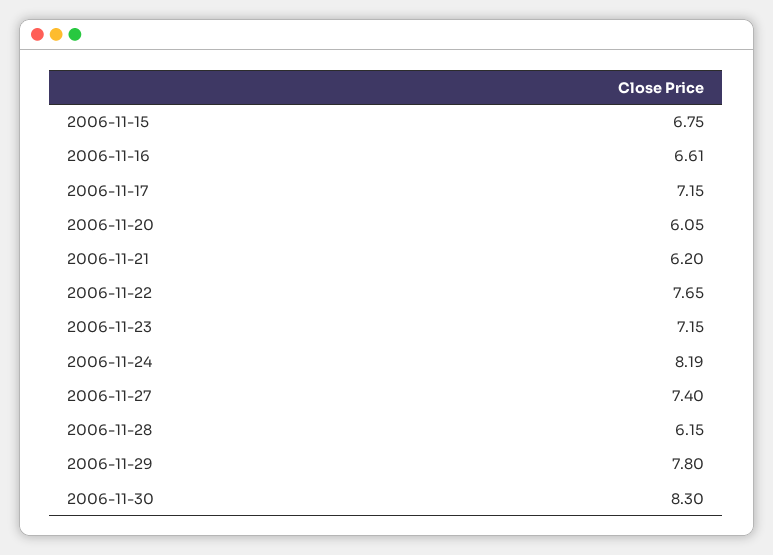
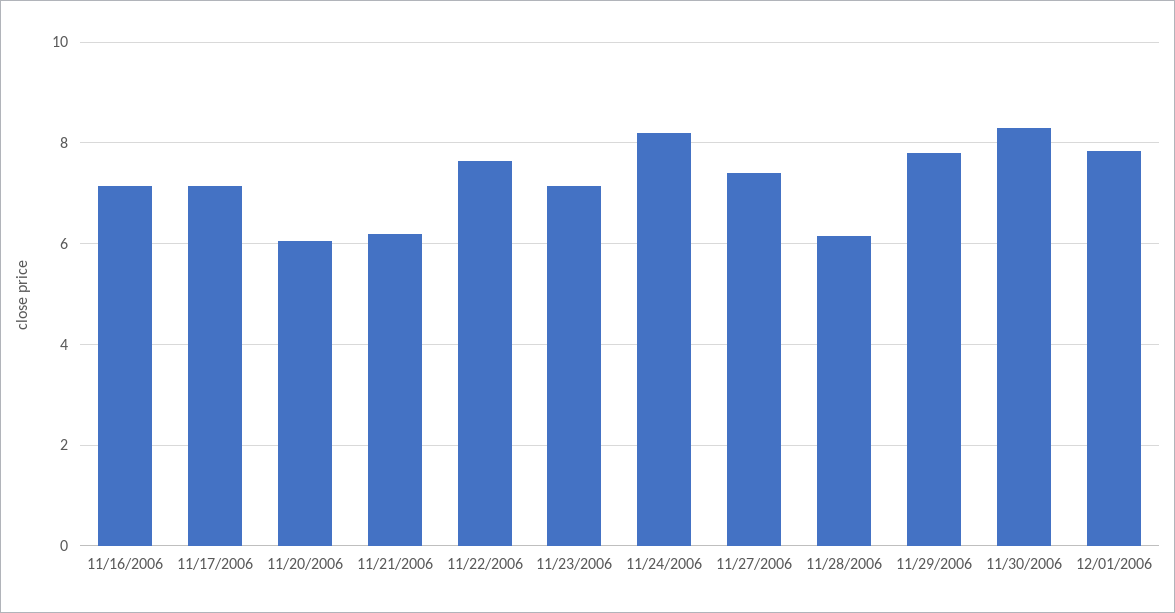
2006-11-15: 6.75 -> none
2006-11-16: 6.61 -> 7.2
12/01/2006: none -> 7.8

